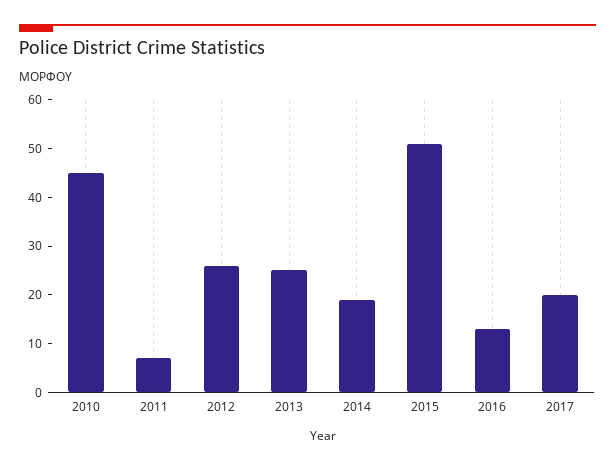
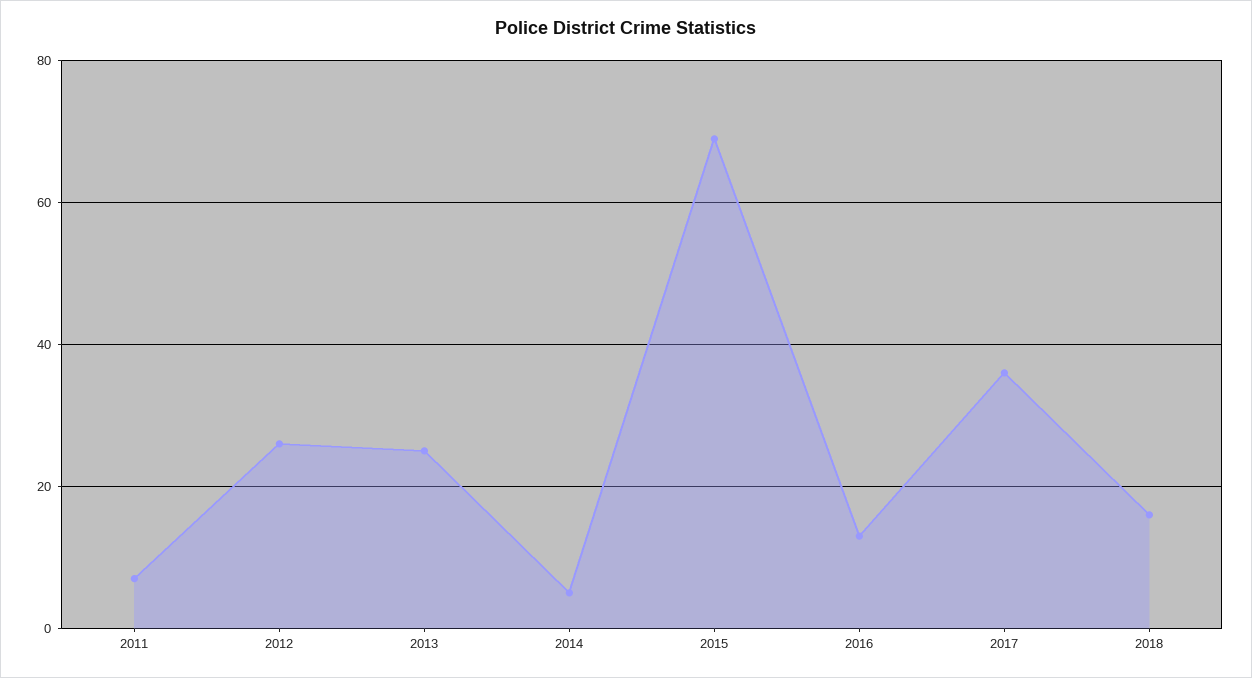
2010: 45 -> none
2014: 20 -> 5
2015: 50 -> 70
2017: 20 -> 35
2018: none -> 15

